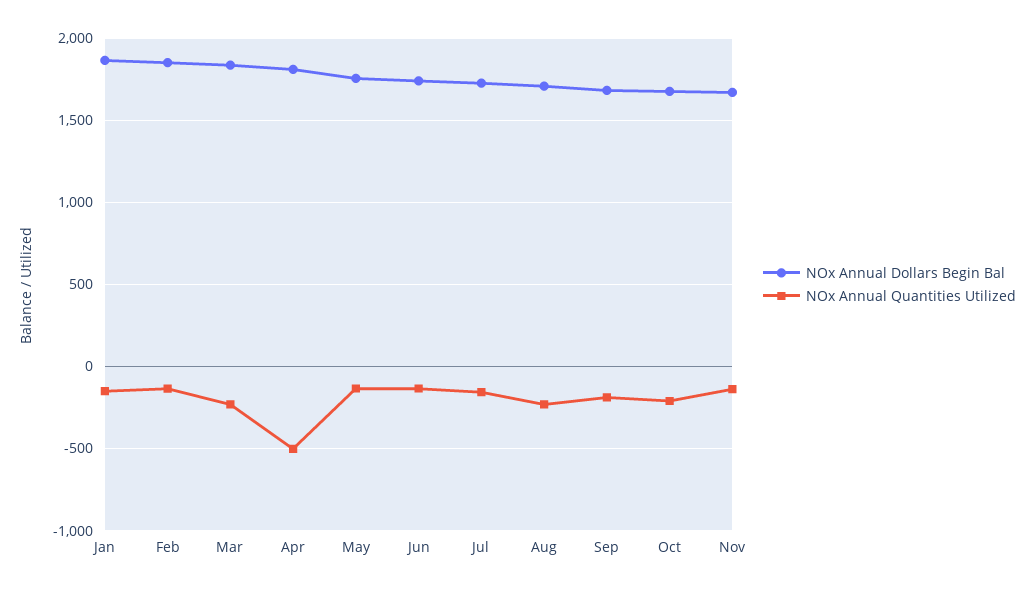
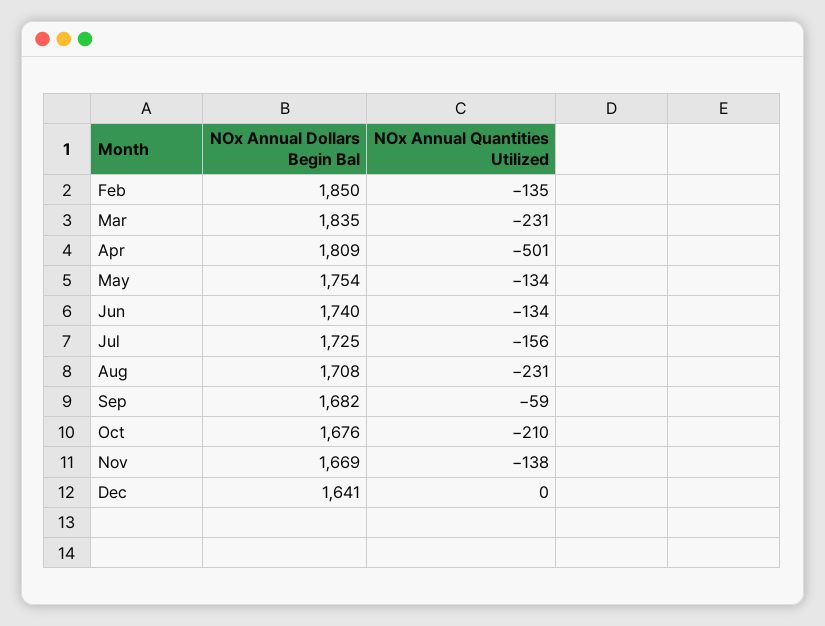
NOx Annual Dollars Begin Bal, Jan: 1850 -> none
NOx Annual Quantities Utilized, Jan: -150 -> none
NOx Annual Quantities Utilized, Sep: -200 -> -59
NOx Annual Dollars Begin Bal, Dec: none -> 1641
NOx Annual Quantities Utilized, Dec: none -> 0

